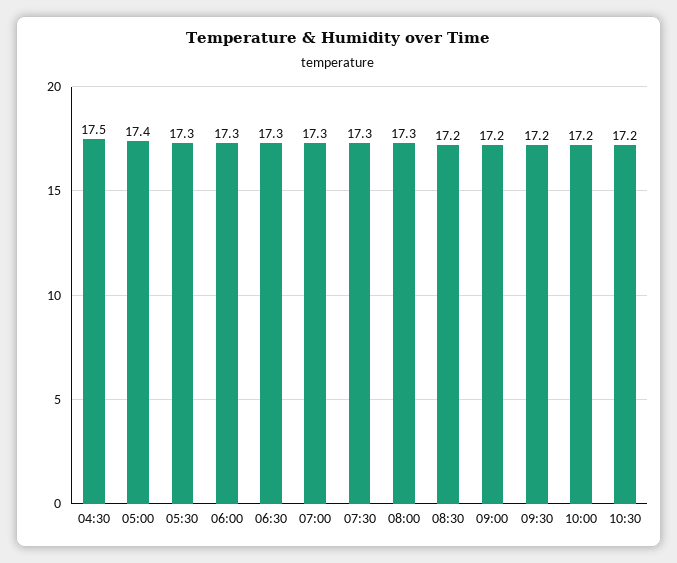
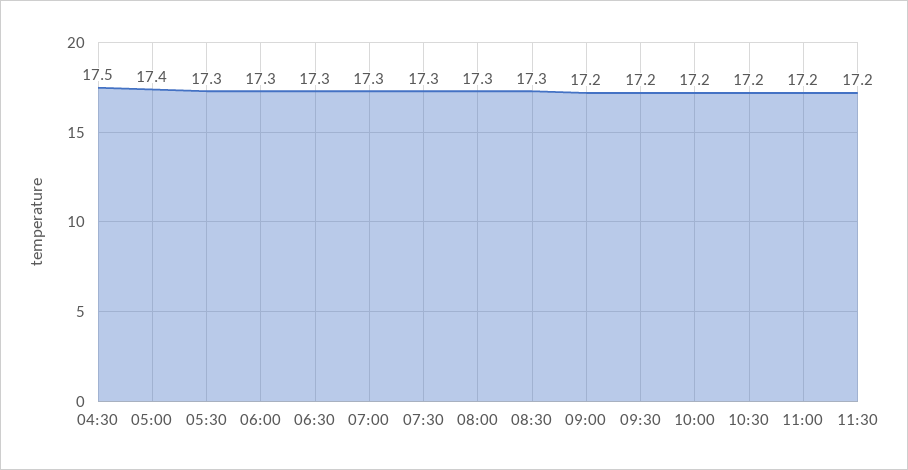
08:30: 17.2 -> 17.3
11:00: none -> 17.2
11:30: none -> 17.2

